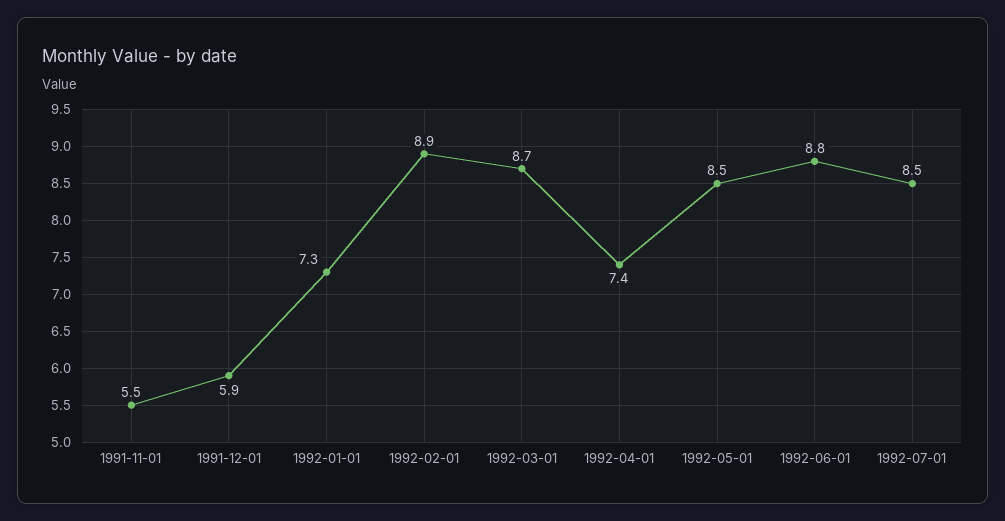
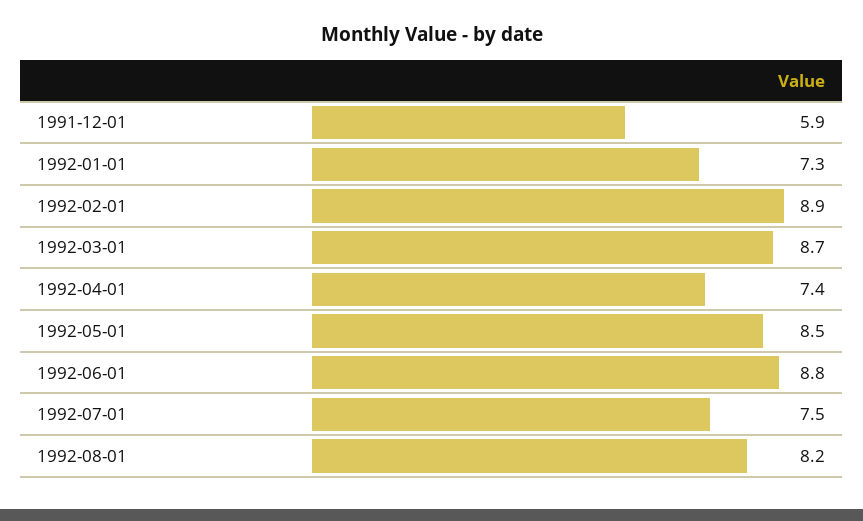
1991-11-01: 5.5 -> none
1992-07-01: 8.5 -> 7.5
1992-08-01: none -> 8.2

